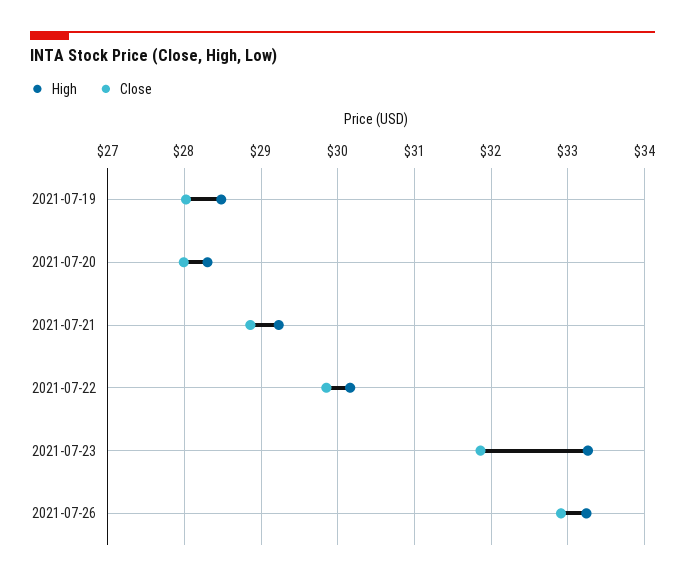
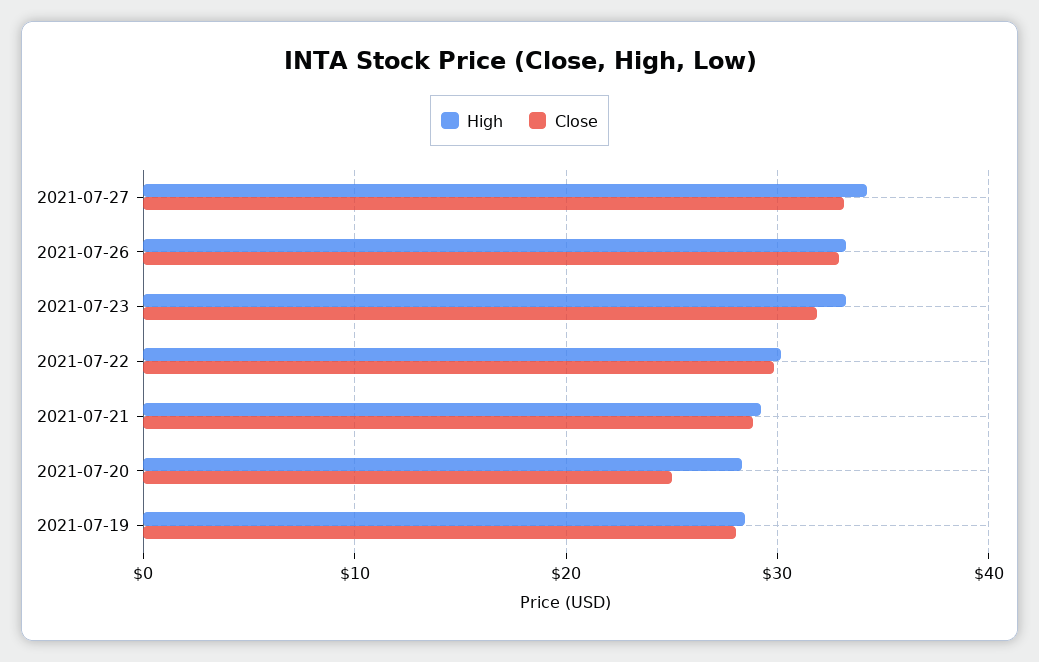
Close, 2021-07-20: 28 -> 25
High, 2021-07-27: none -> 34
Close, 2021-07-27: none -> 33

